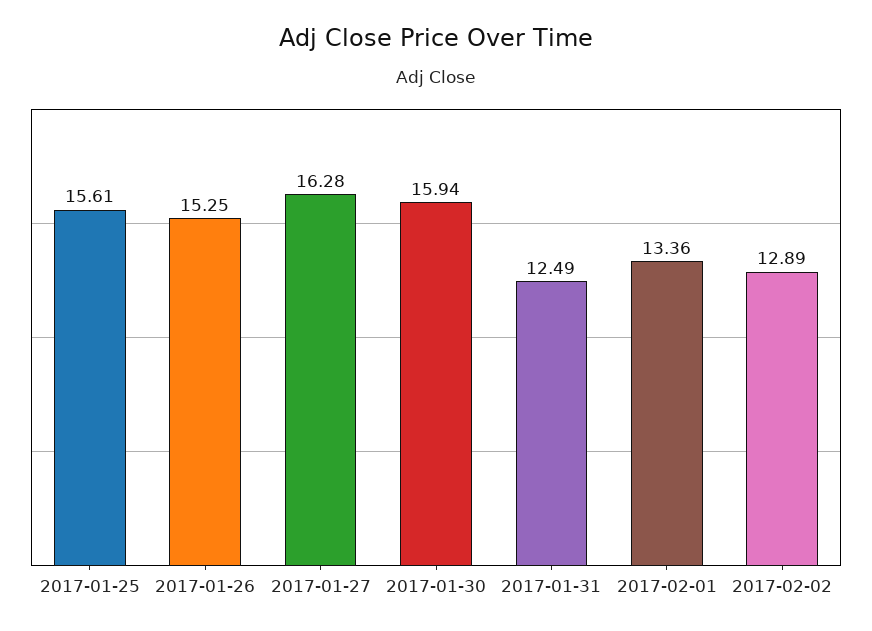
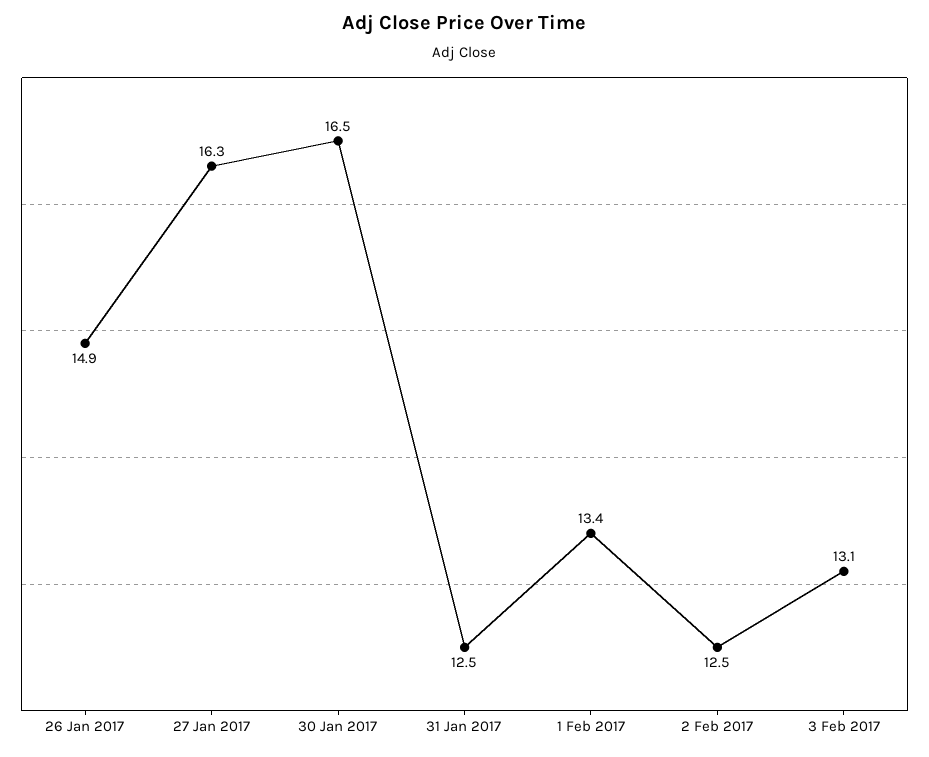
2017-01-25: 15.61 -> none
2017-01-26: 15.25 -> 14.9
2017-01-30: 15.94 -> 16.5
2017-02-02: 12.89 -> 12.5
3 Feb 2017: none -> 13.1

